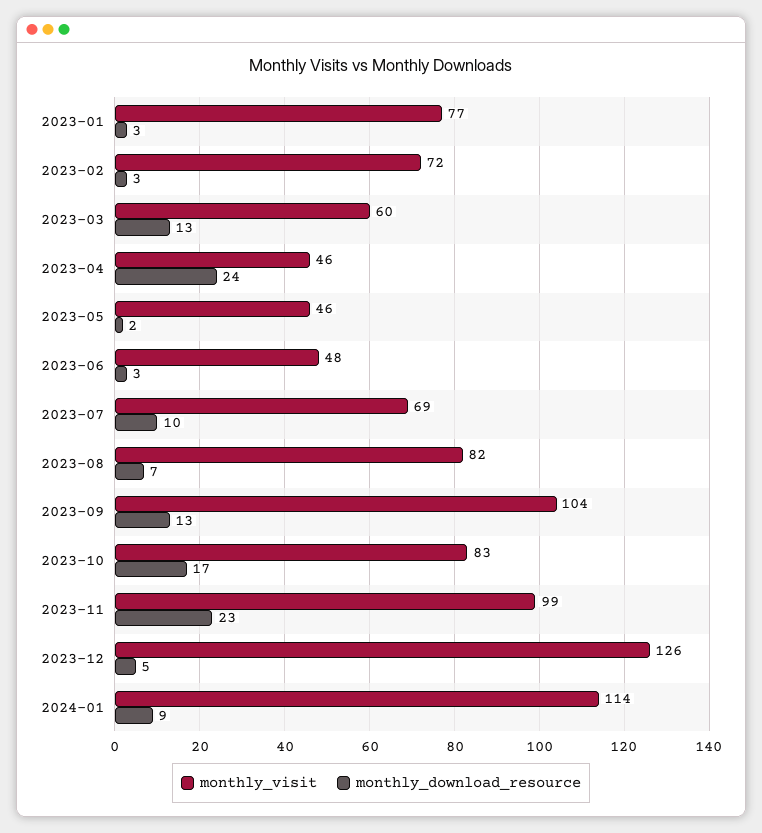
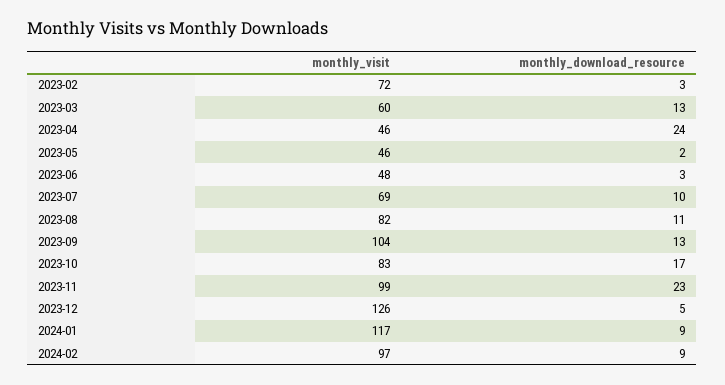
monthly_visit, 2023-01: 77 -> none
monthly_download_resource, 2023-01: 3 -> none
monthly_download_resource, 2023-08: 7 -> 11
monthly_visit, 2024-01: 114 -> 117
monthly_visit, 2024-02: none -> 97
monthly_download_resource, 2024-02: none -> 9

